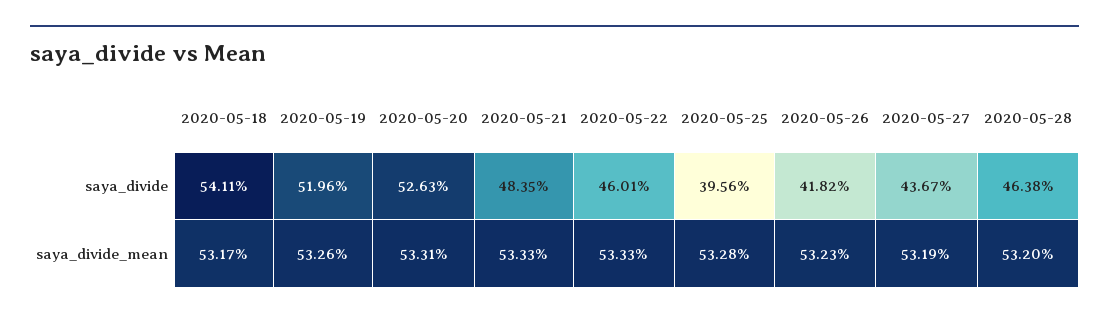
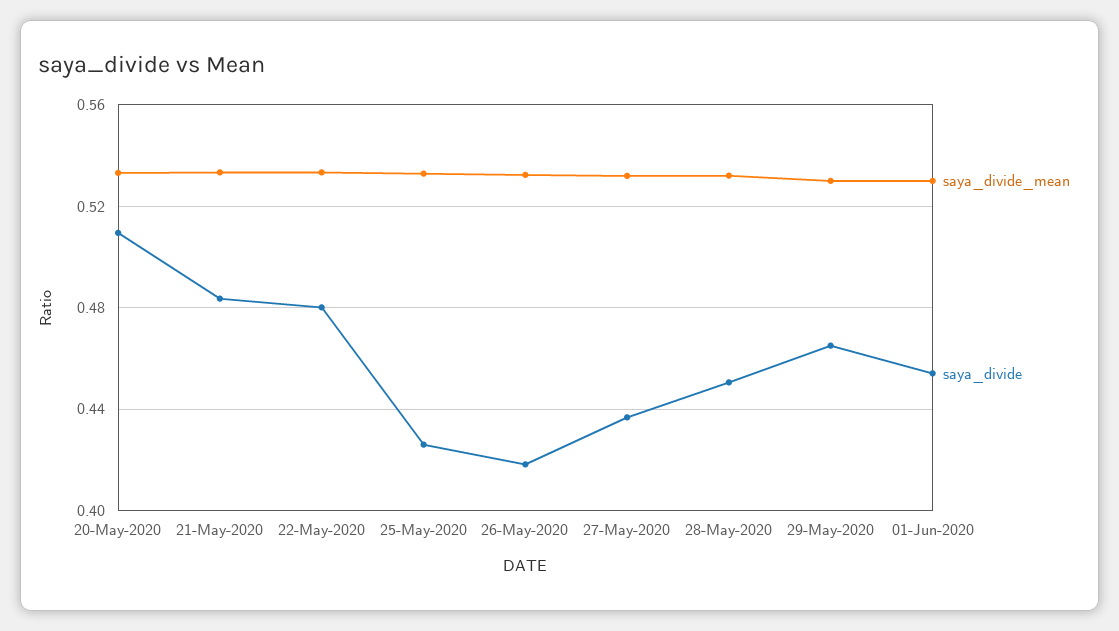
saya_divide, 2020-05-18: 0.5411 -> none
saya_divide, 2020-05-19: 0.5196 -> none
saya_divide, 2020-05-20: 0.5263 -> 0.51
saya_divide, 2020-05-22: 0.4601 -> 0.48
saya_divide, 2020-05-25: 0.3956 -> 0.425
saya_divide, 2020-05-28: 0.4638 -> 0.45
saya_divide_mean, 2020-05-18: 0.5317 -> none
saya_divide_mean, 2020-05-19: 0.5326 -> none
saya_divide_mean, 29-May-2020: none -> 0.53
saya_divide, 29-May-2020: none -> 0.465
saya_divide_mean, 01-Jun-2020: none -> 0.53
saya_divide, 01-Jun-2020: none -> 0.455

